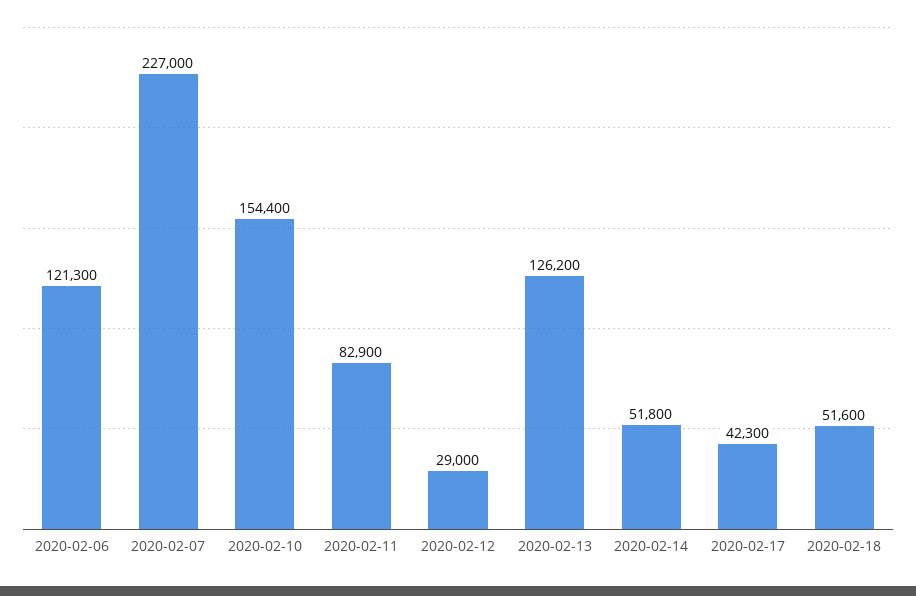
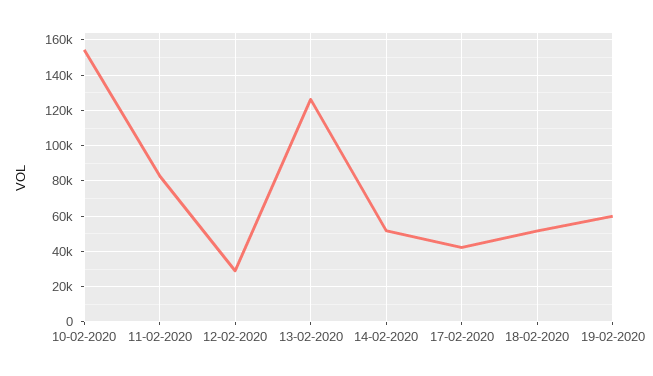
2020-02-06: 121300 -> none
2020-02-07: 227000 -> none
19-02-2020: none -> 60000

